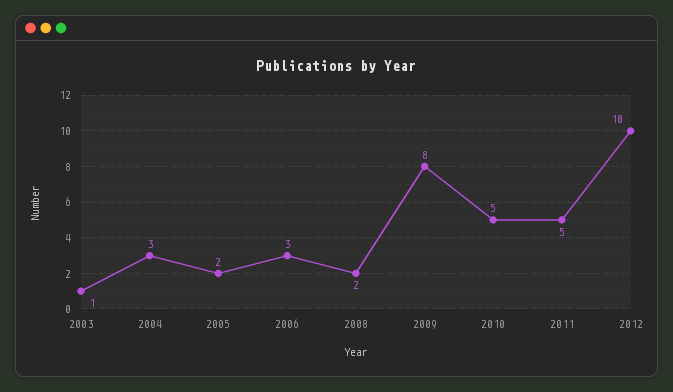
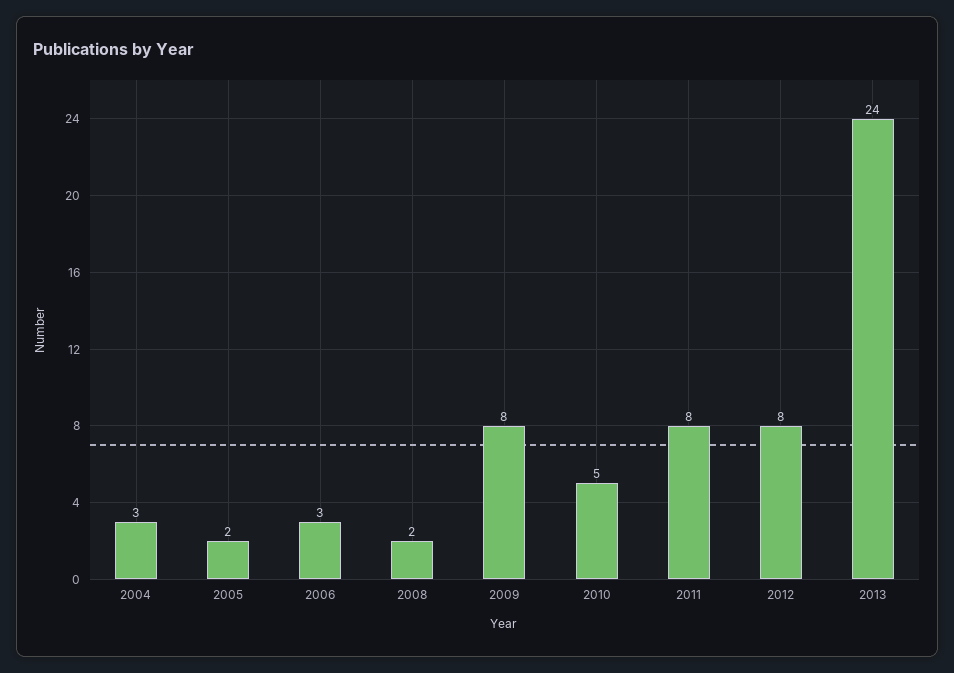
2003: 1 -> none
2011: 5 -> 8
2012: 10 -> 8
2013: none -> 24

